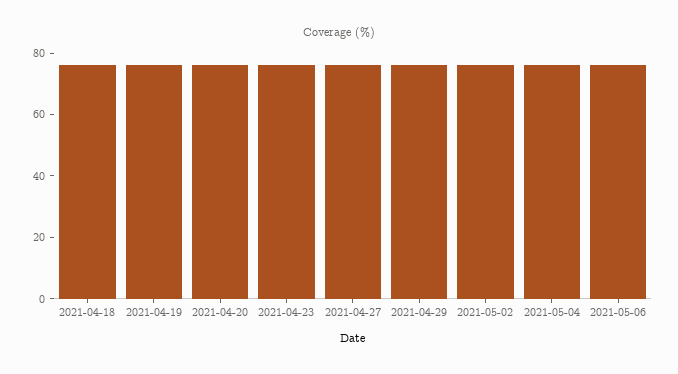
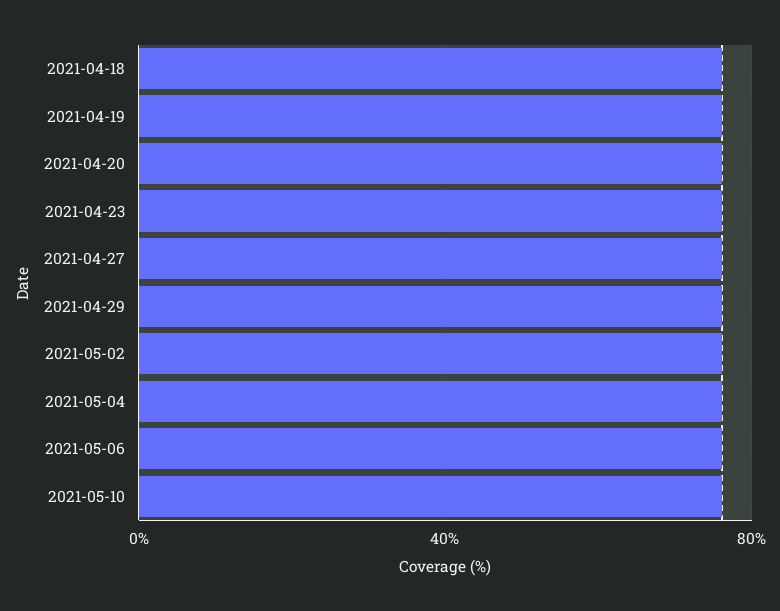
2021-05-10: none -> 75

